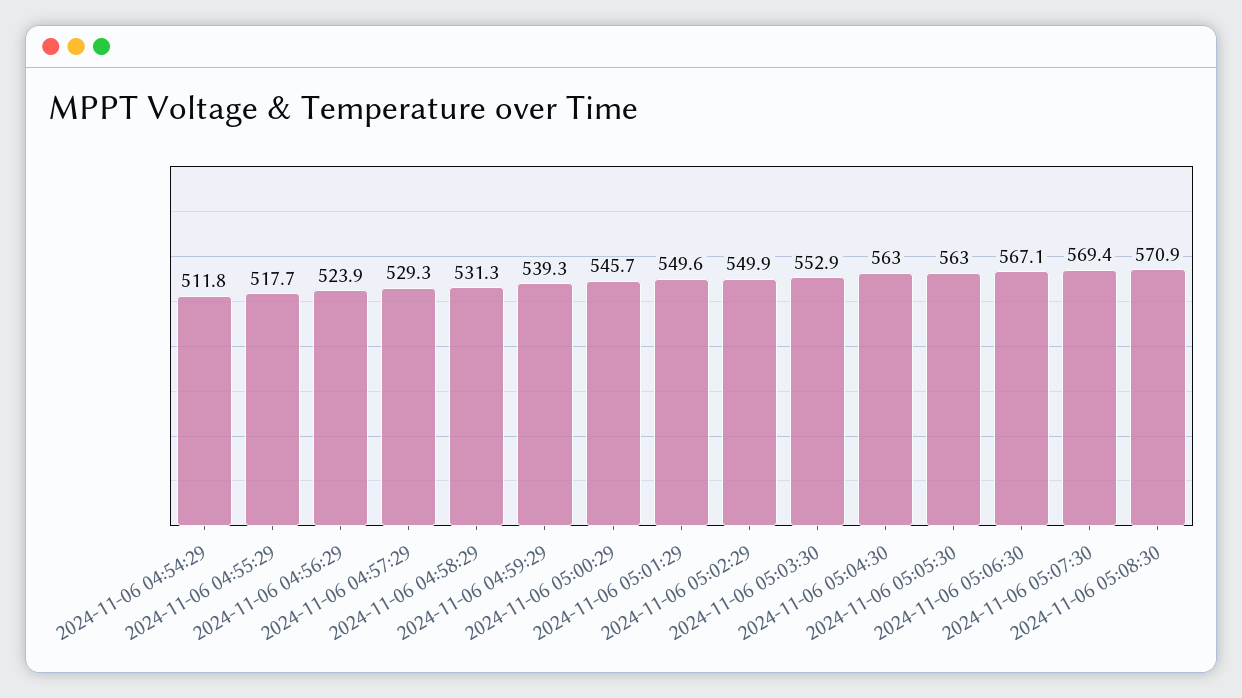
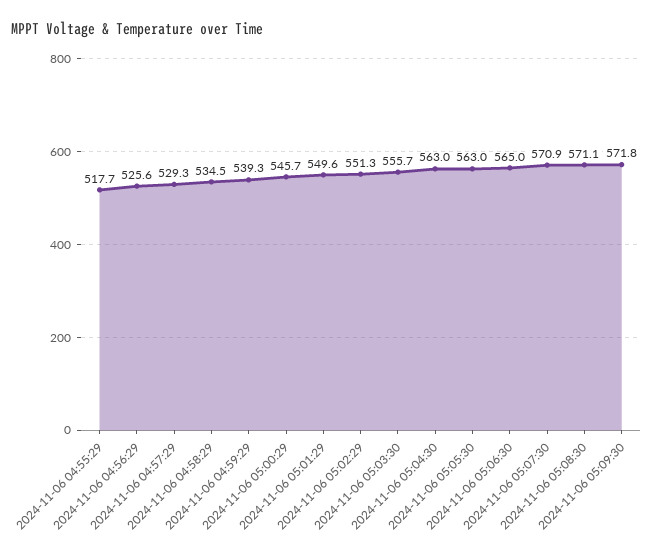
2024-11-06 04:54:29: 511.8 -> none
2024-11-06 04:56:29: 523.9 -> 525.6
2024-11-06 04:58:29: 531.3 -> 534.5
2024-11-06 05:02:29: 549.9 -> 551.3
2024-11-06 05:03:30: 552.9 -> 555.7
2024-11-06 05:06:30: 567.1 -> 565
2024-11-06 05:07:30: 569.4 -> 570.9
2024-11-06 05:08:30: 570.9 -> 571.1
2024-11-06 05:09:30: none -> 571.8

